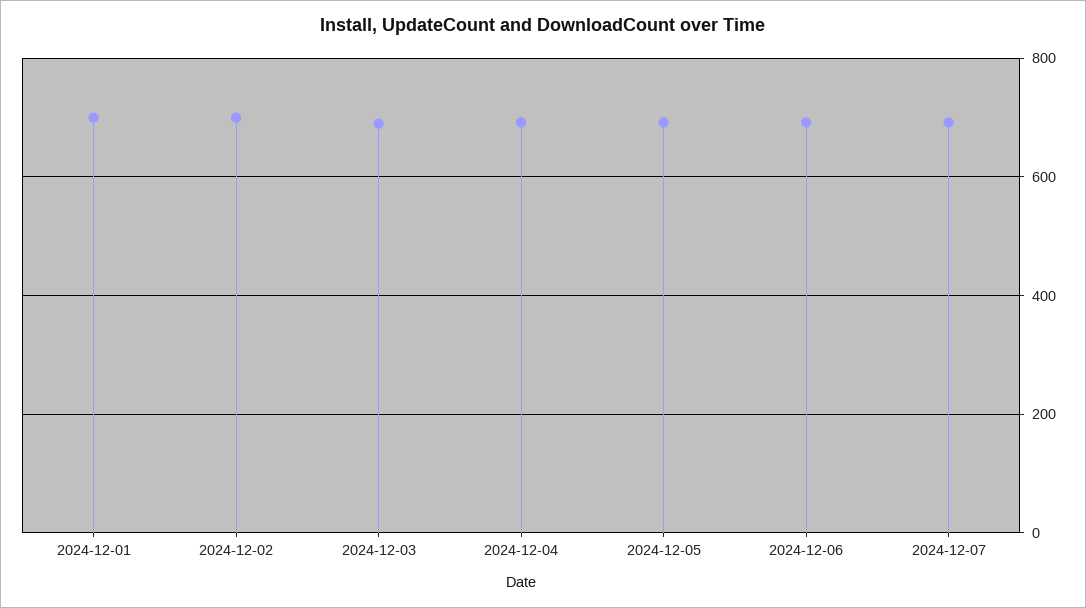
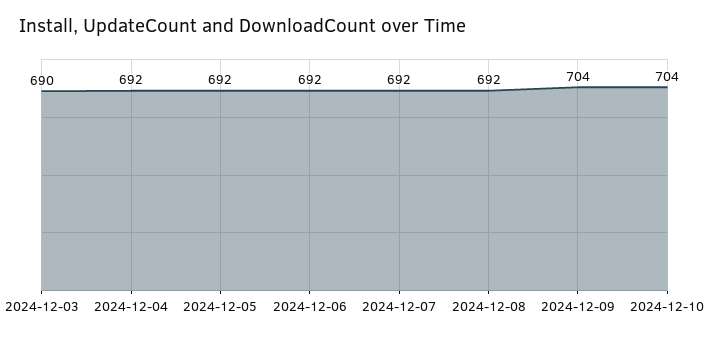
2024-12-01: 700 -> none
2024-12-02: 700 -> none
2024-12-08: none -> 692
2024-12-09: none -> 704
2024-12-10: none -> 704

